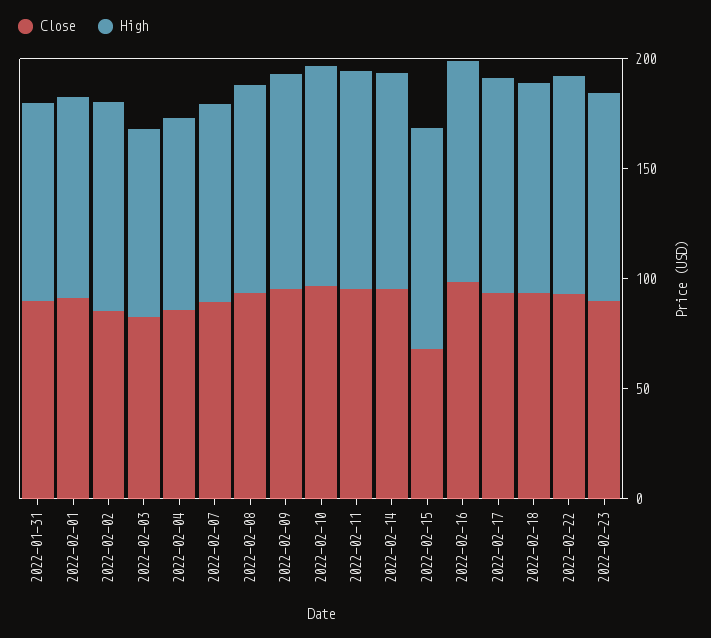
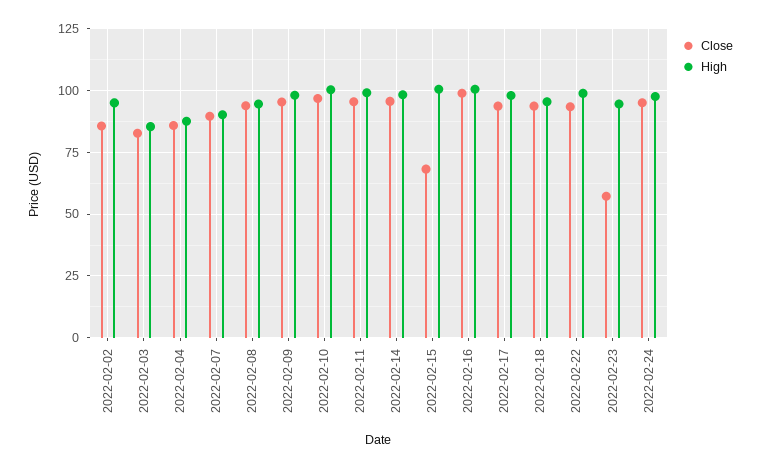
Close, 2022-01-31: 90 -> none
High, 2022-01-31: 90 -> none
Close, 2022-02-01: 90 -> none
High, 2022-02-01: 90 -> none
Close, 2022-02-23: 90 -> 57.5
Close, 2022-02-24: none -> 95
High, 2022-02-24: none -> 97.5

